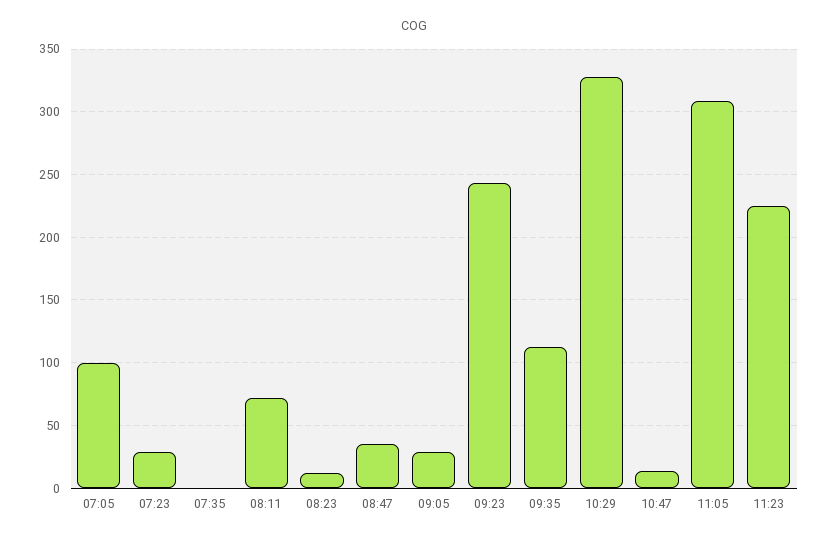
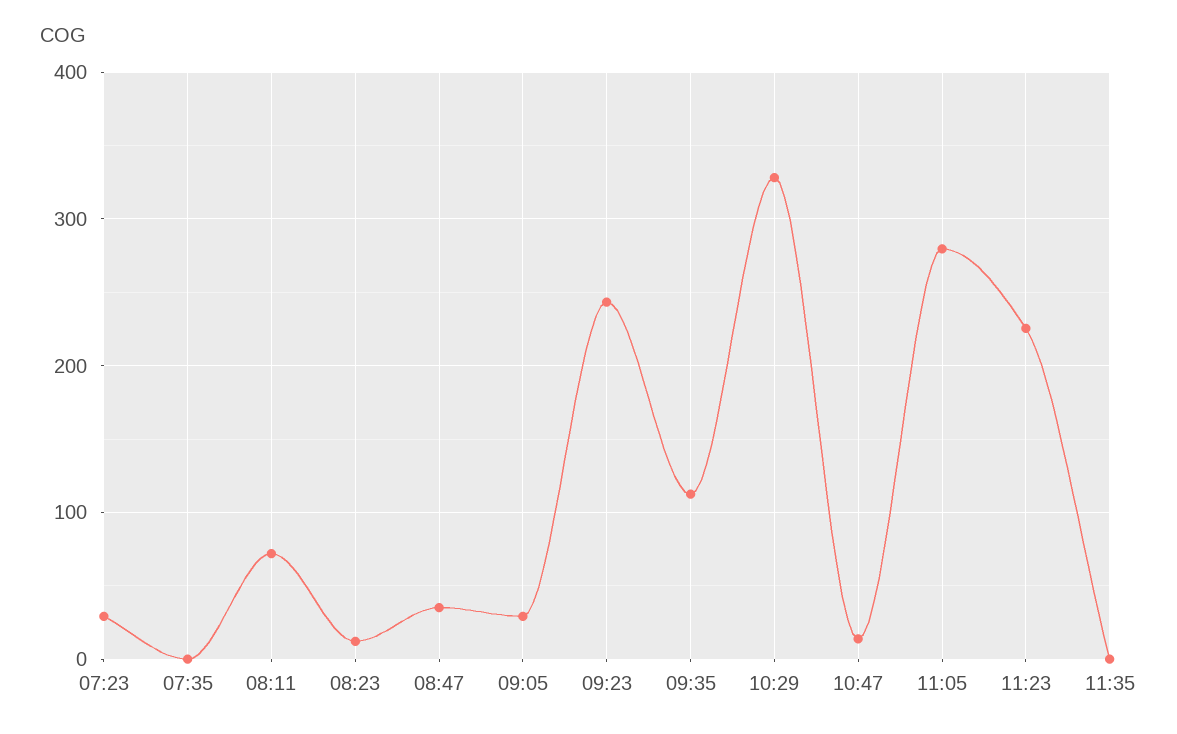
07:05: 100 -> none
11:05: 310 -> 280
11:35: none -> 0

